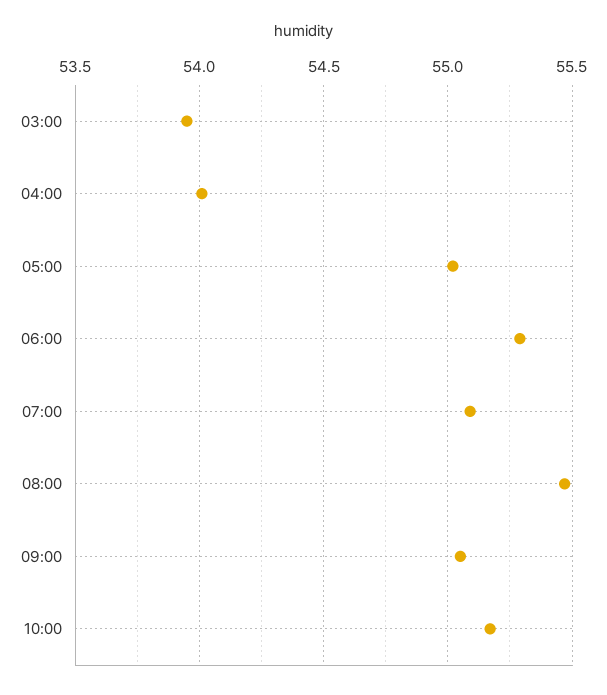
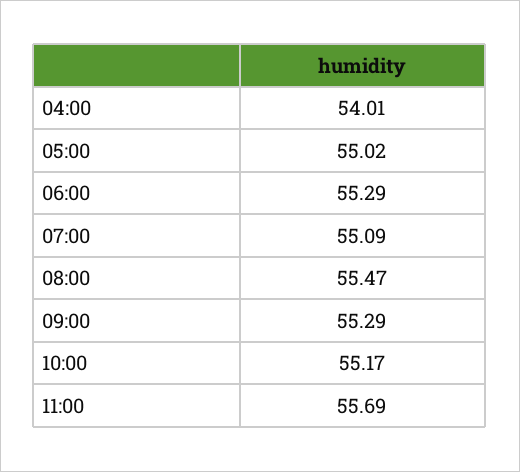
03:00: 53.95 -> none
09:00: 55.05 -> 55.29
11:00: none -> 55.69

